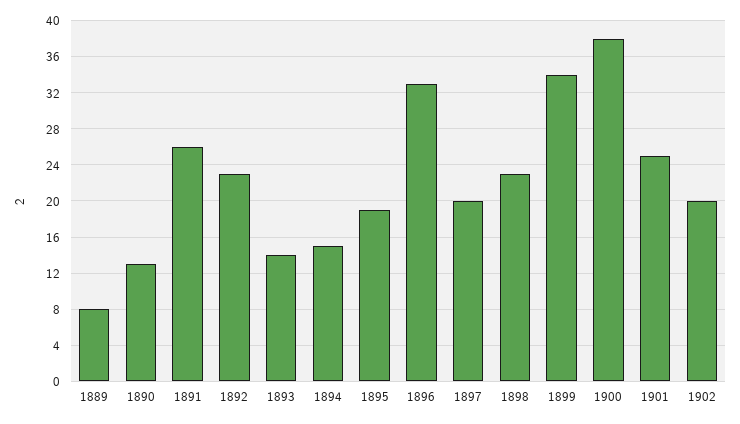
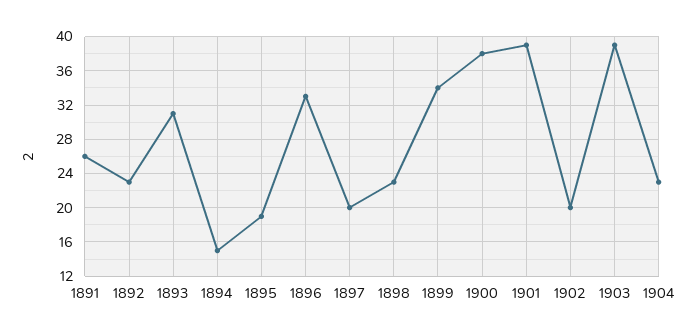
1889: 8 -> none
1890: 13 -> none
1893: 14 -> 31
1901: 25 -> 39
1903: none -> 39
1904: none -> 23

